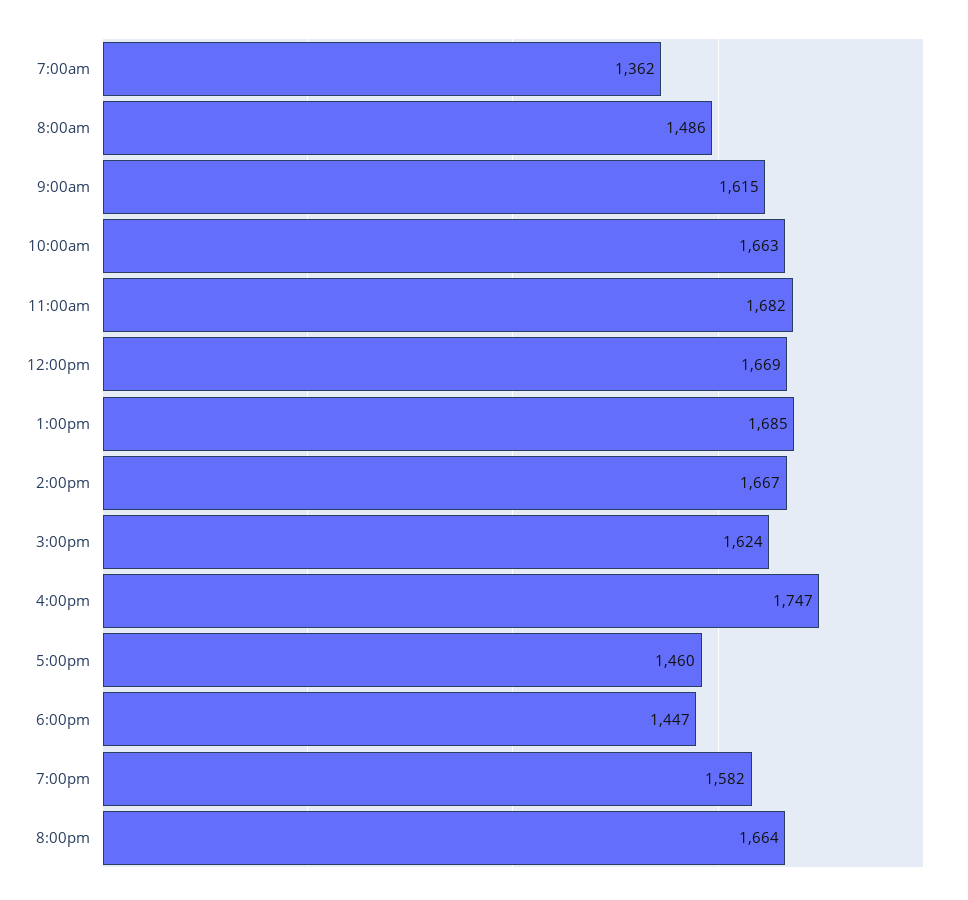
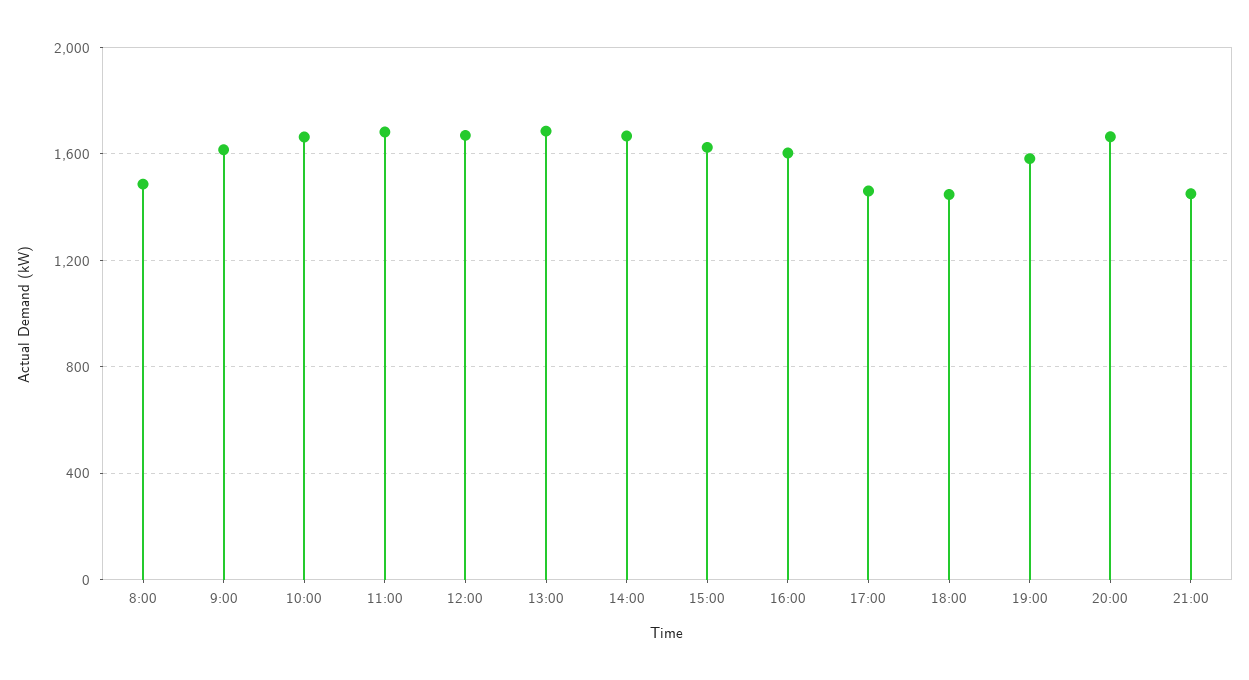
7:00am: 1362 -> none
4:00pm: 1747 -> 1600
21:00: none -> 1450

